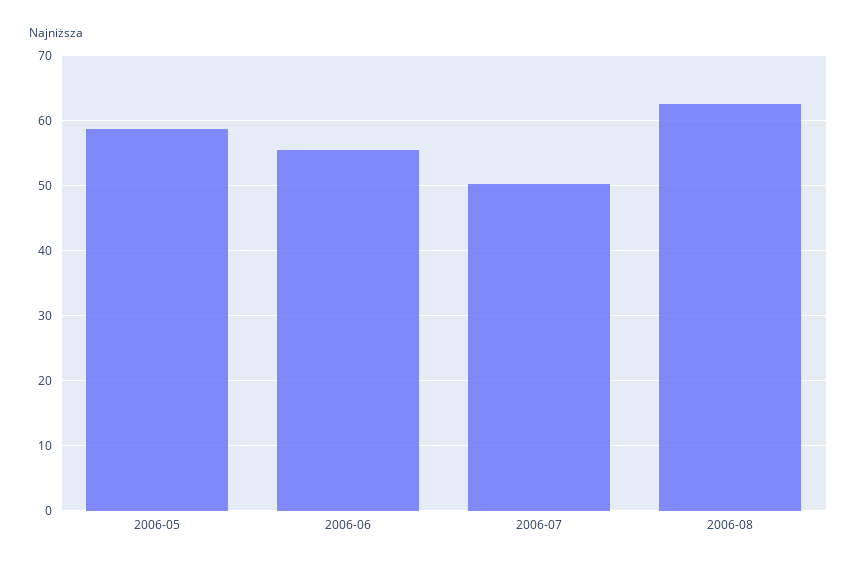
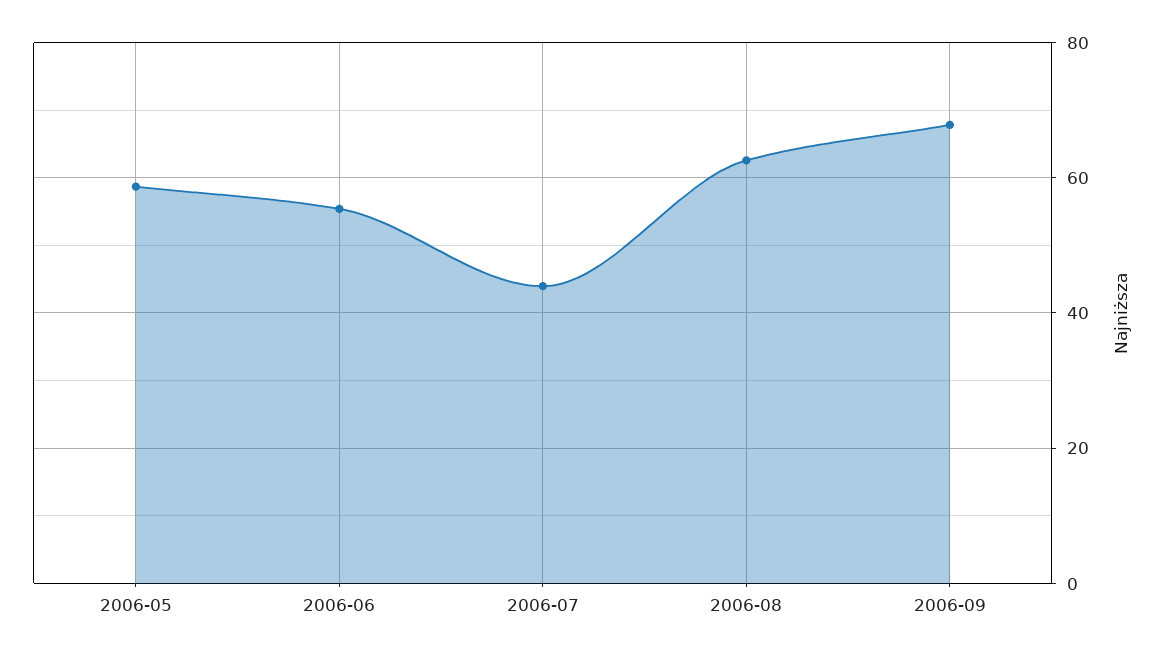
2006-07: 50 -> 44
2006-09: none -> 68

